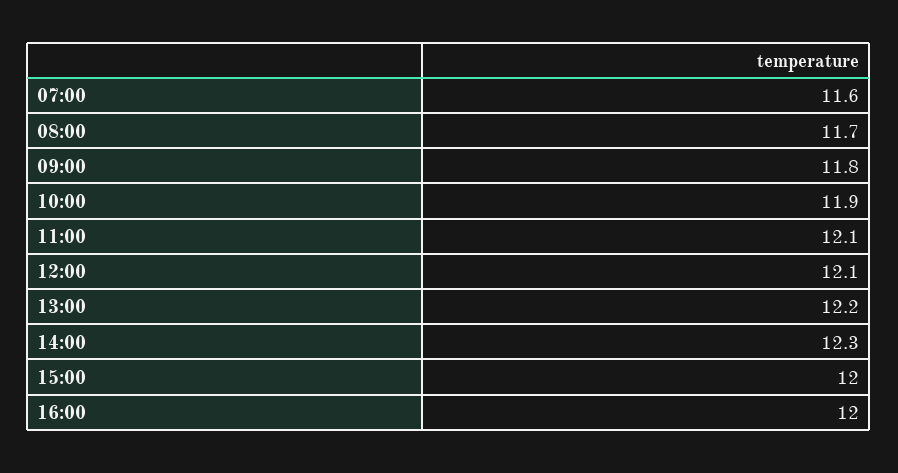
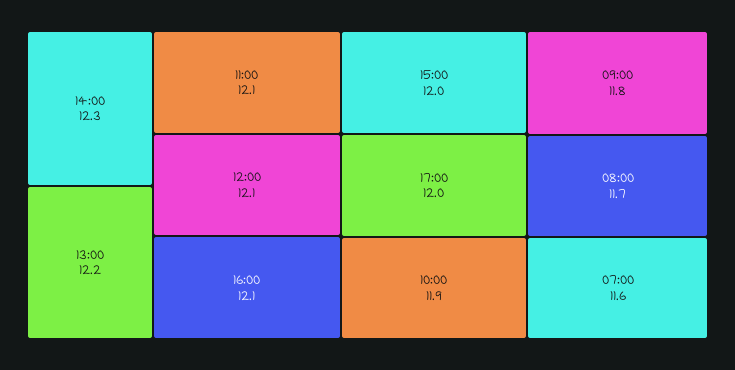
16:00: 12 -> 12.1
17:00: none -> 12

